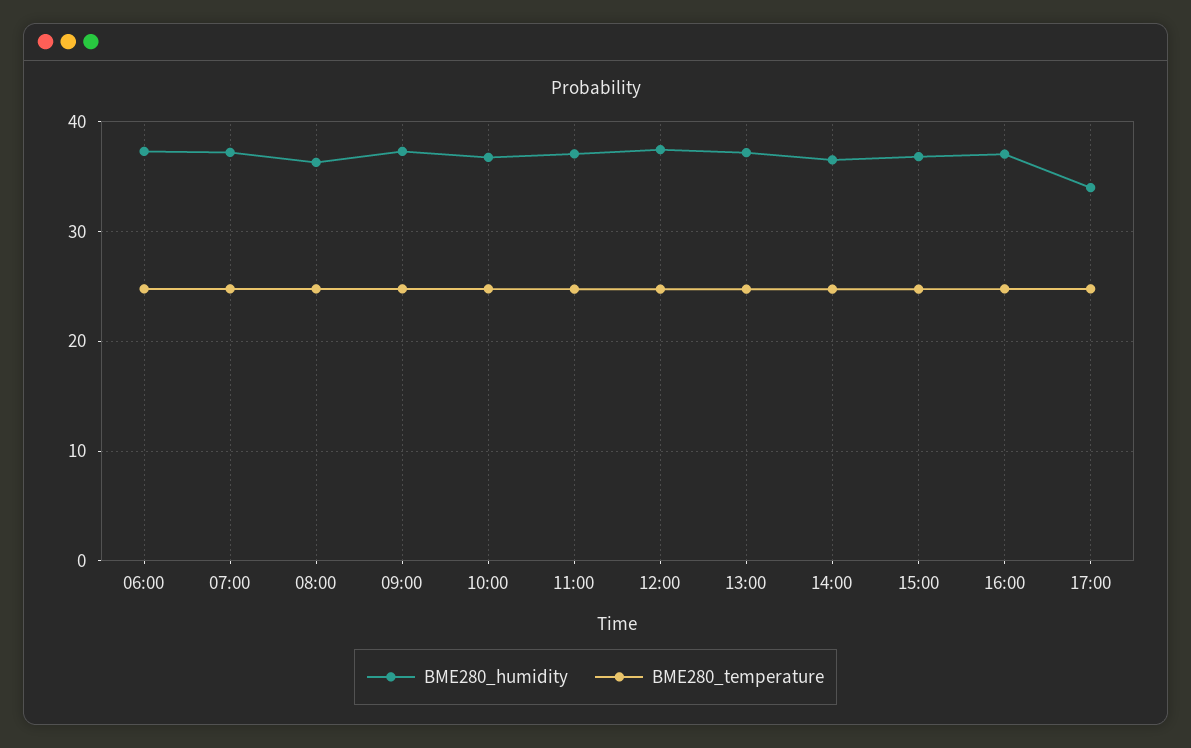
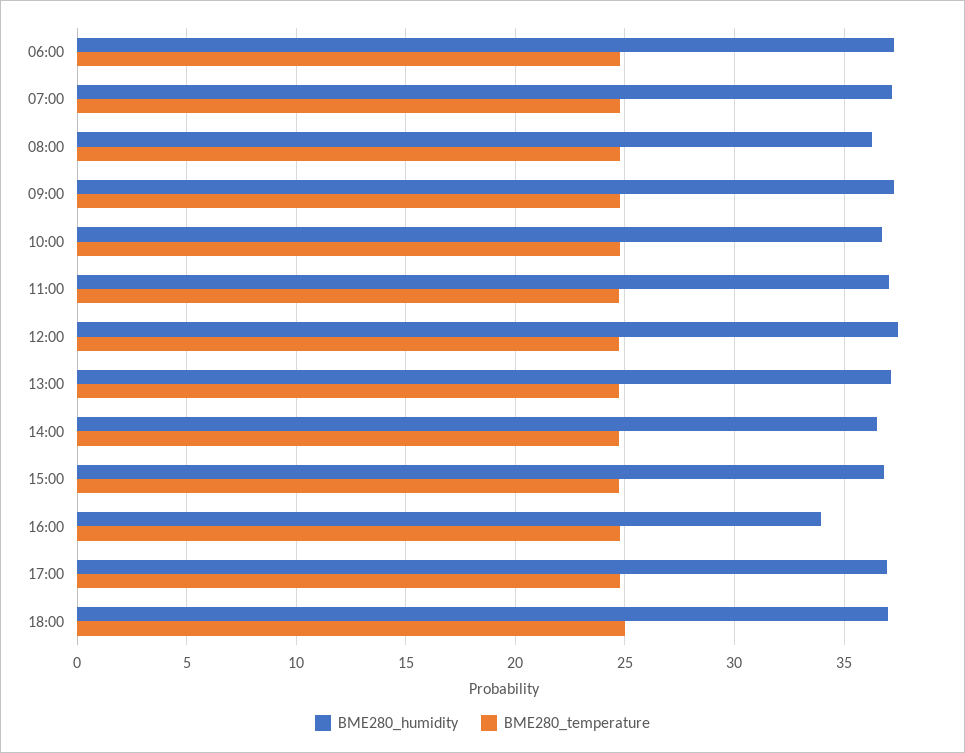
BME280_humidity, 16:00: 37 -> 34
BME280_humidity, 17:00: 34 -> 37
BME280_humidity, 18:00: none -> 37
BME280_temperature, 18:00: none -> 25

